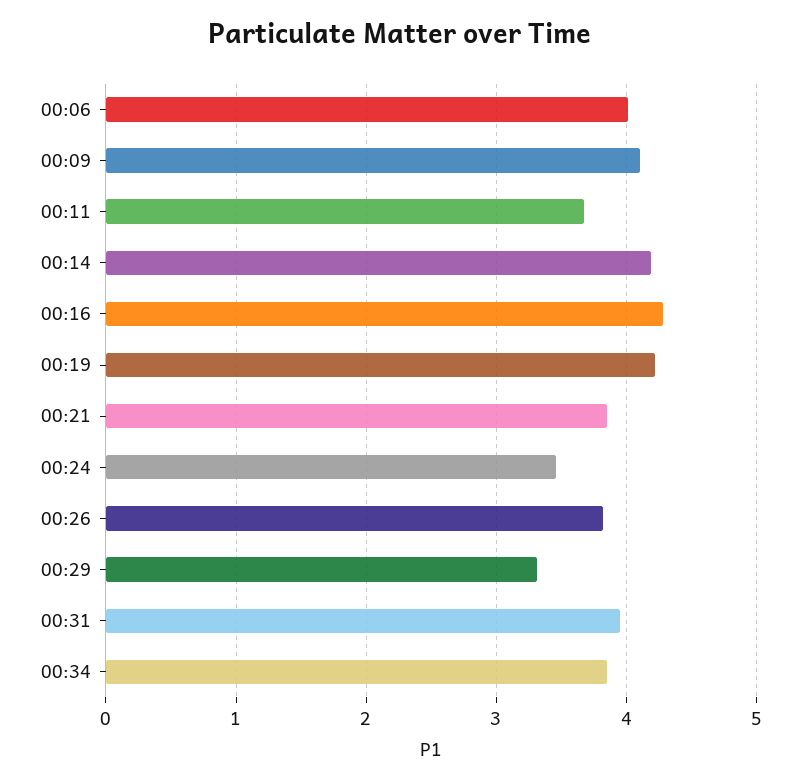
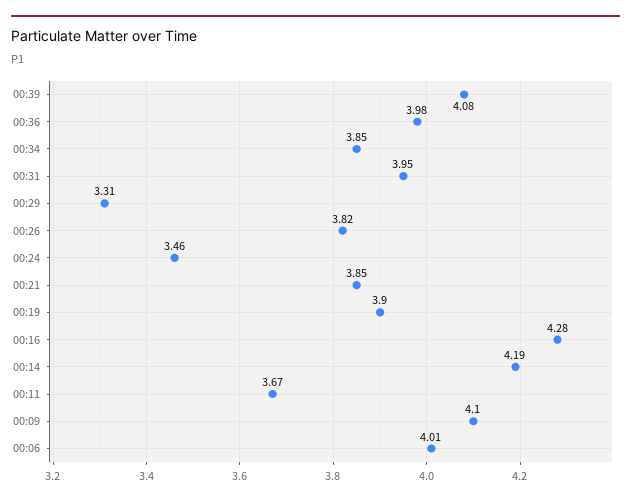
00:19: 4.2 -> 3.9
00:39: none -> 4.08
00:36: none -> 3.98

